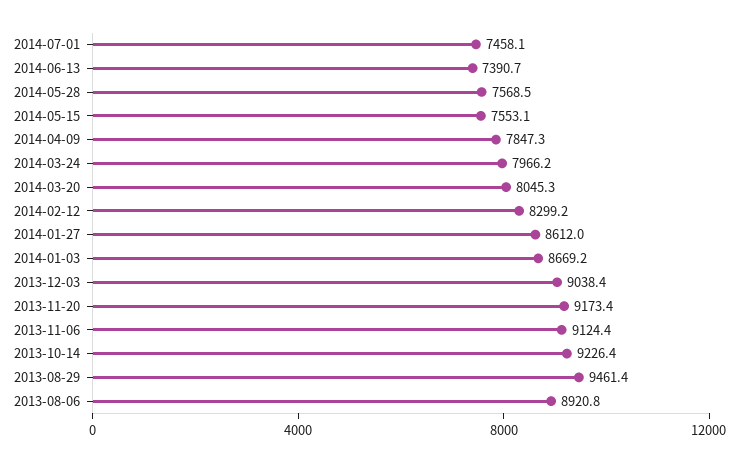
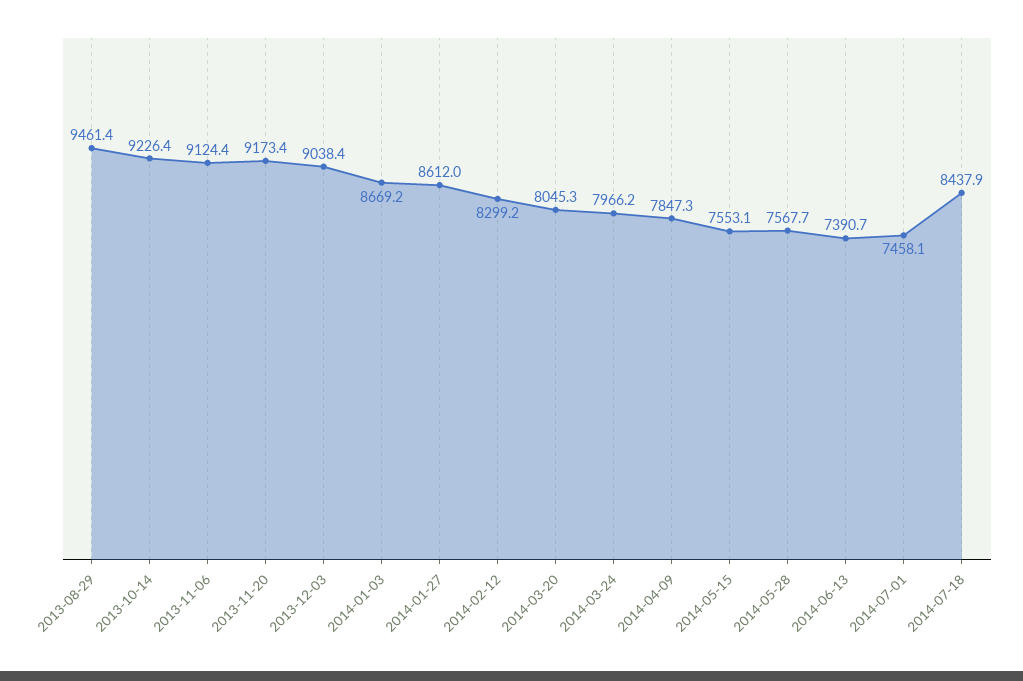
2014-05-28: 7568.5 -> 7567.7
2013-08-06: 8920.8 -> none
2014-07-18: none -> 8437.9

